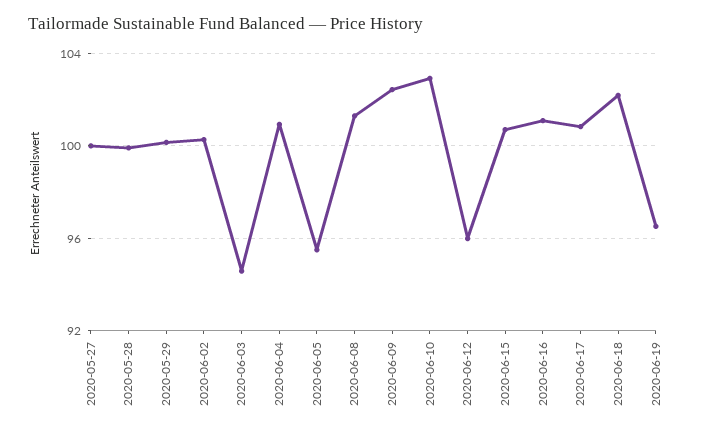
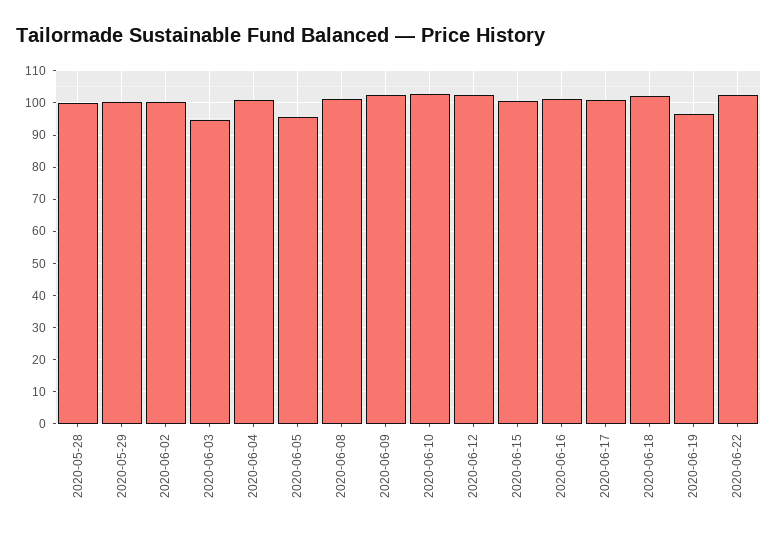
2020-05-27: 100 -> none
2020-06-12: 96 -> 102
2020-06-22: none -> 102

